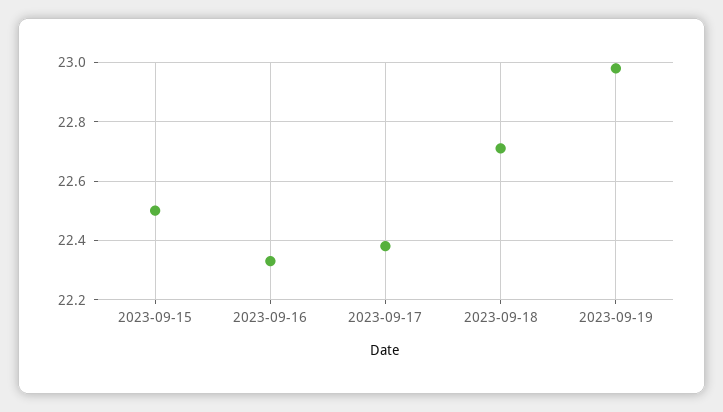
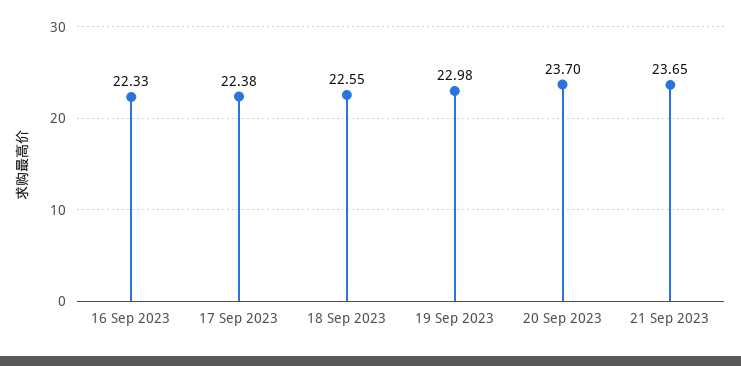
2023-09-15: 22.5 -> none
2023-09-18: 22.7 -> 22.55
20 Sep 2023: none -> 23.7
21 Sep 2023: none -> 23.65

